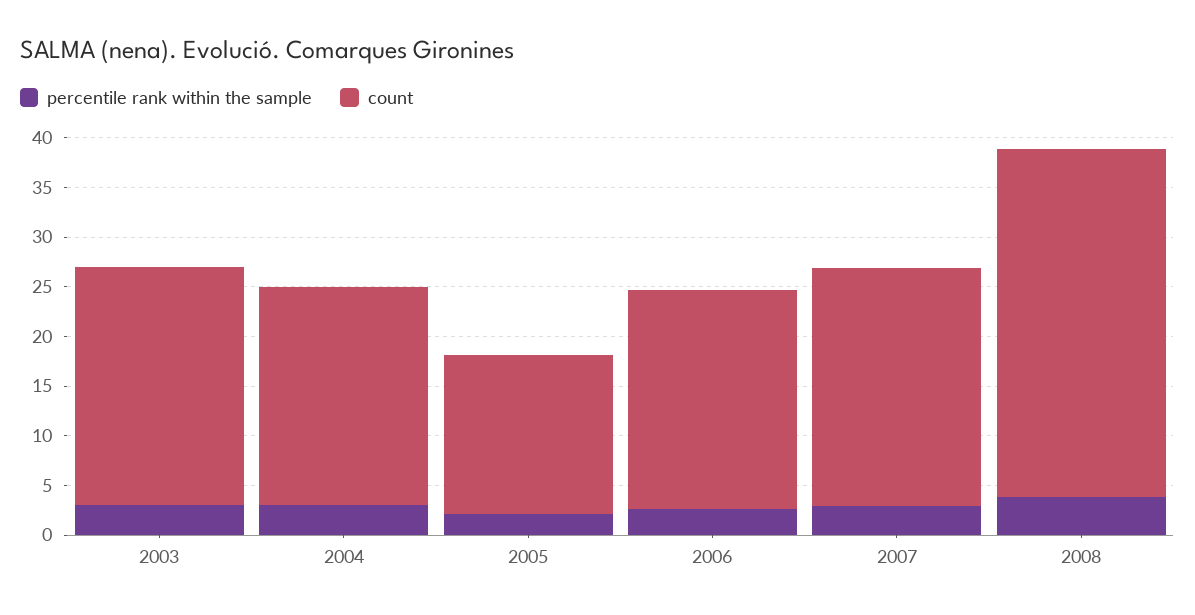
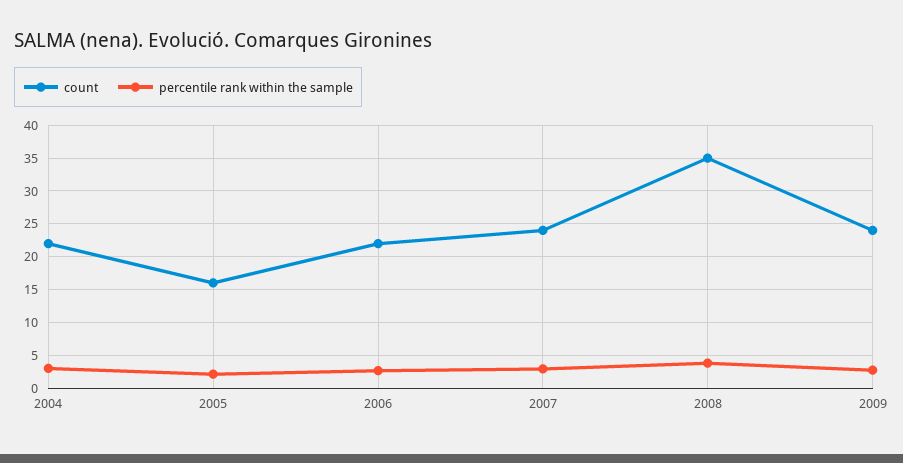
percentile rank within the sample, 2003: 3 -> none
count, 2003: 24 -> none
count, 2009: none -> 24
percentile rank within the sample, 2009: none -> 3

